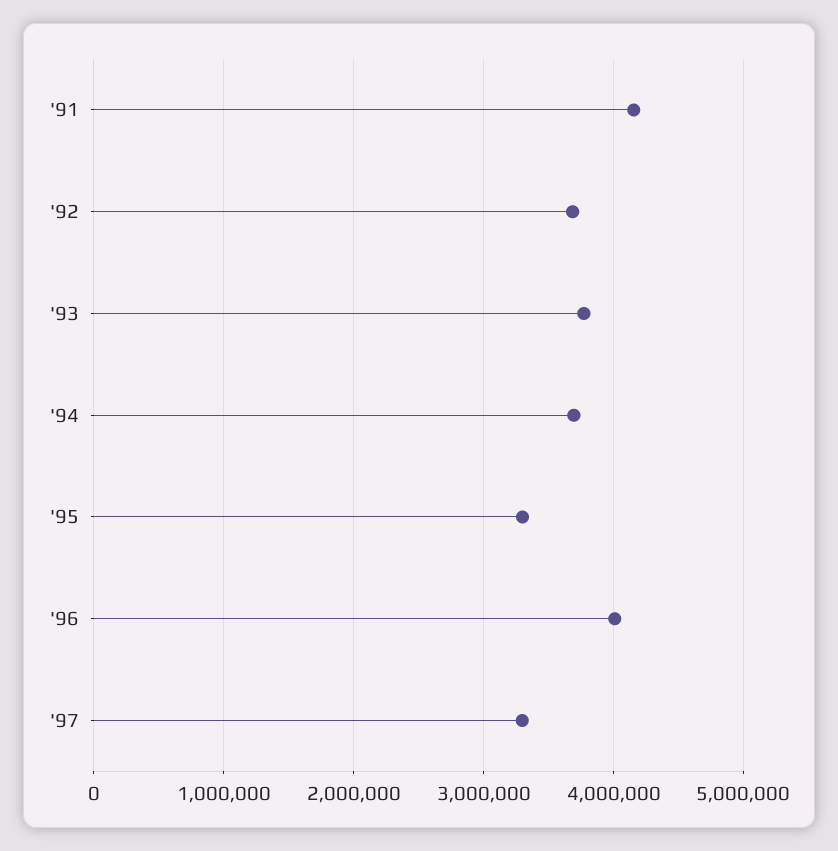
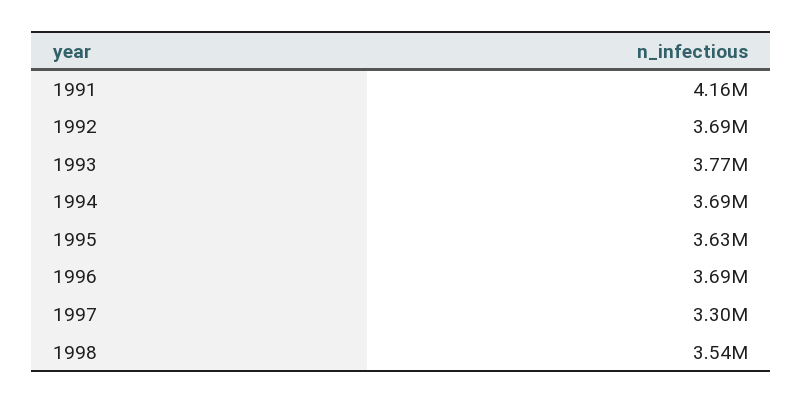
'95: 3300000 -> 3630000
'96: 4000000 -> 3690000
1998: none -> 3540000

